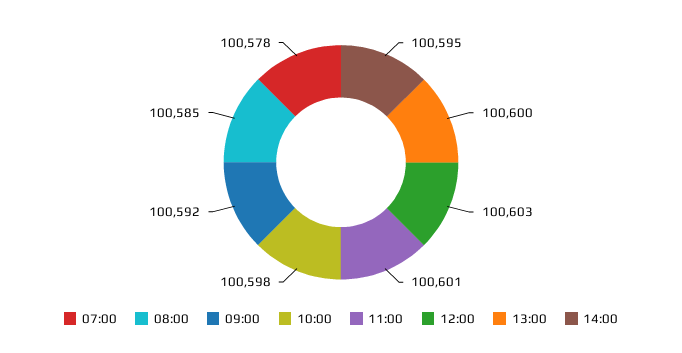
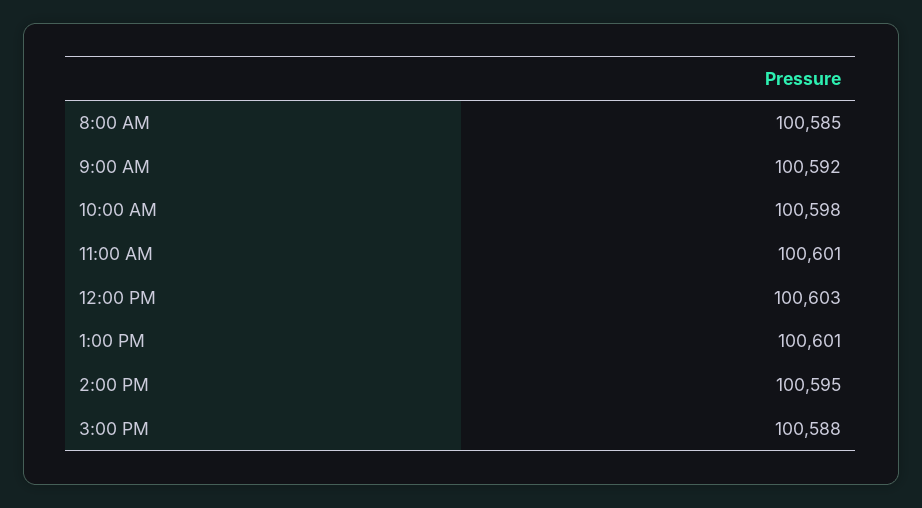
07:00: 100578 -> none
13:00: 100600 -> 100601
3:00 PM: none -> 100588

